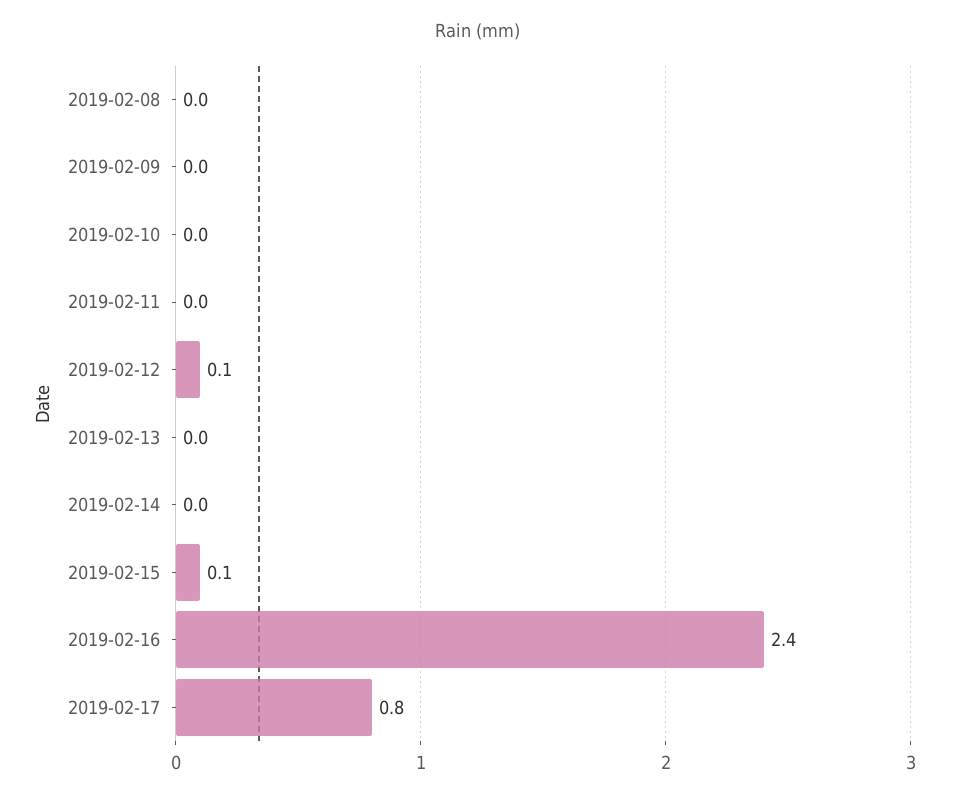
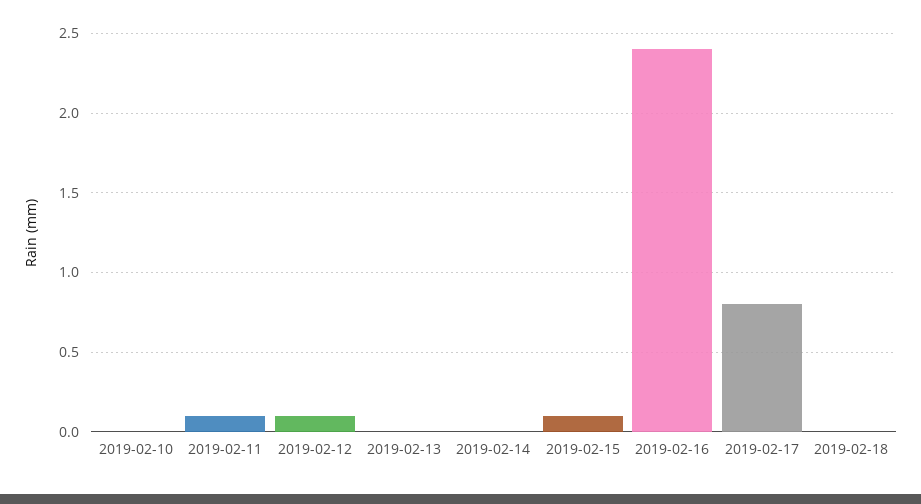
2019-02-08: 0 -> none
2019-02-09: 0 -> none
2019-02-11: 0 -> 0.1
2019-02-18: none -> 0

